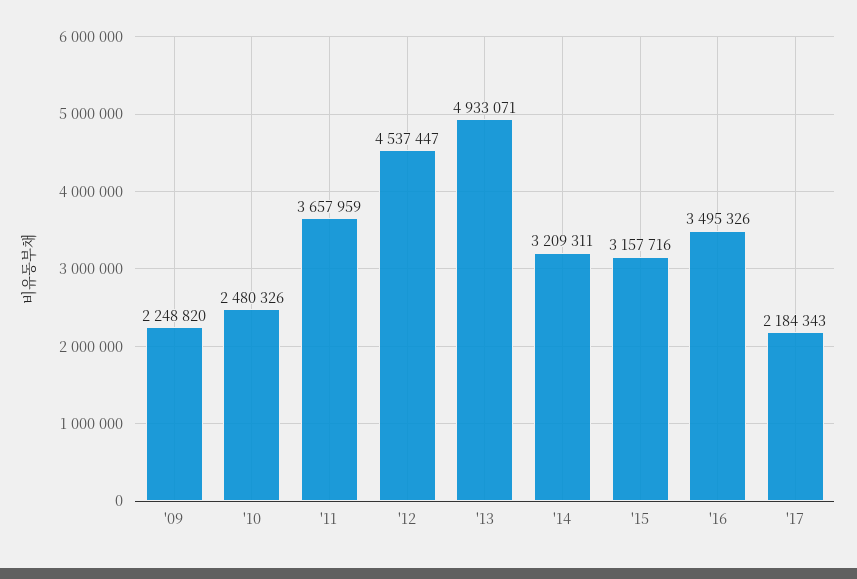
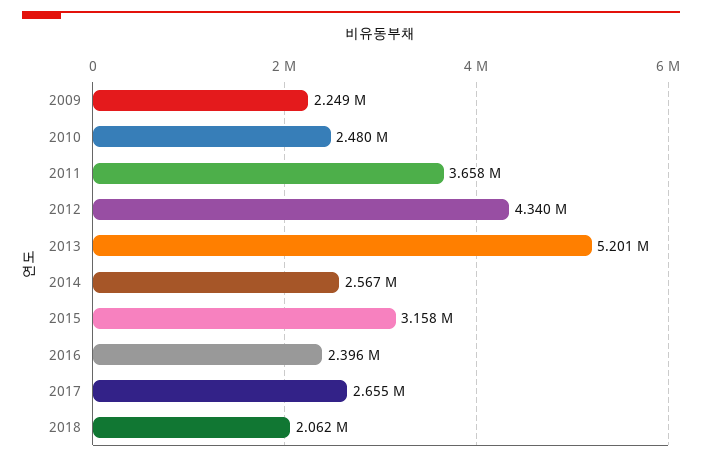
'12: 4537447 -> 4340000
'13: 4933071 -> 5201000
'14: 3209311 -> 2567000
'16: 3495326 -> 2396000
'17: 2184343 -> 2655000
2018: none -> 2062000

